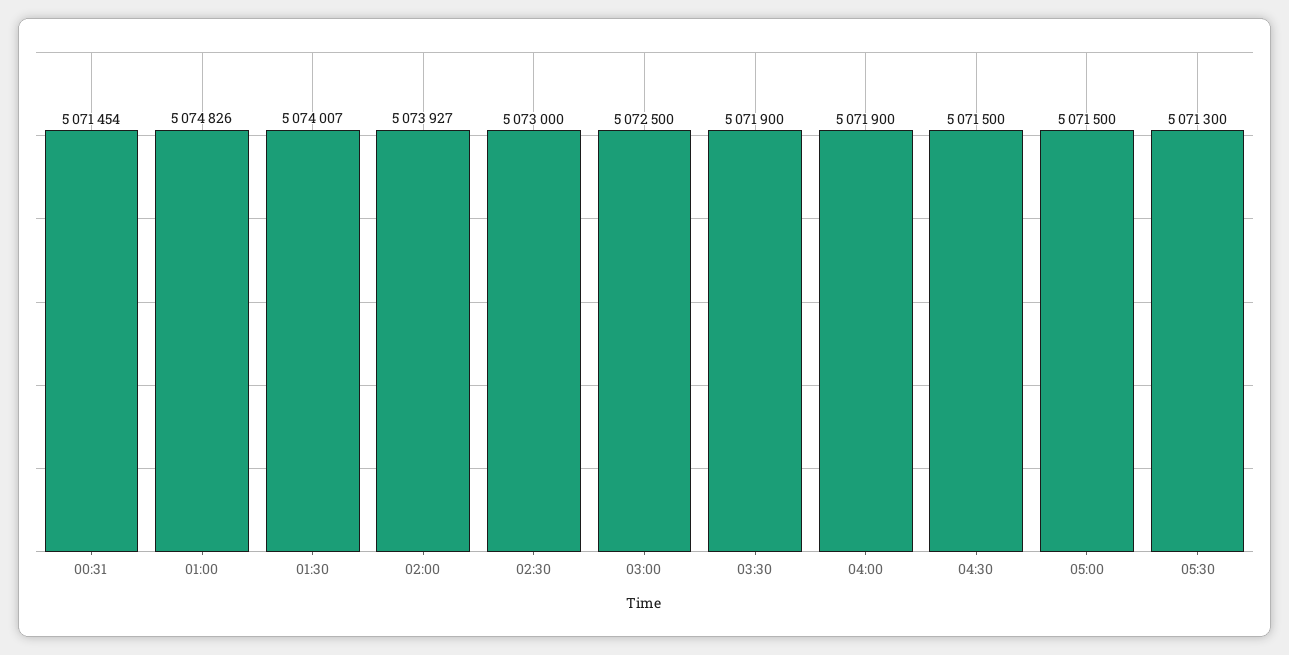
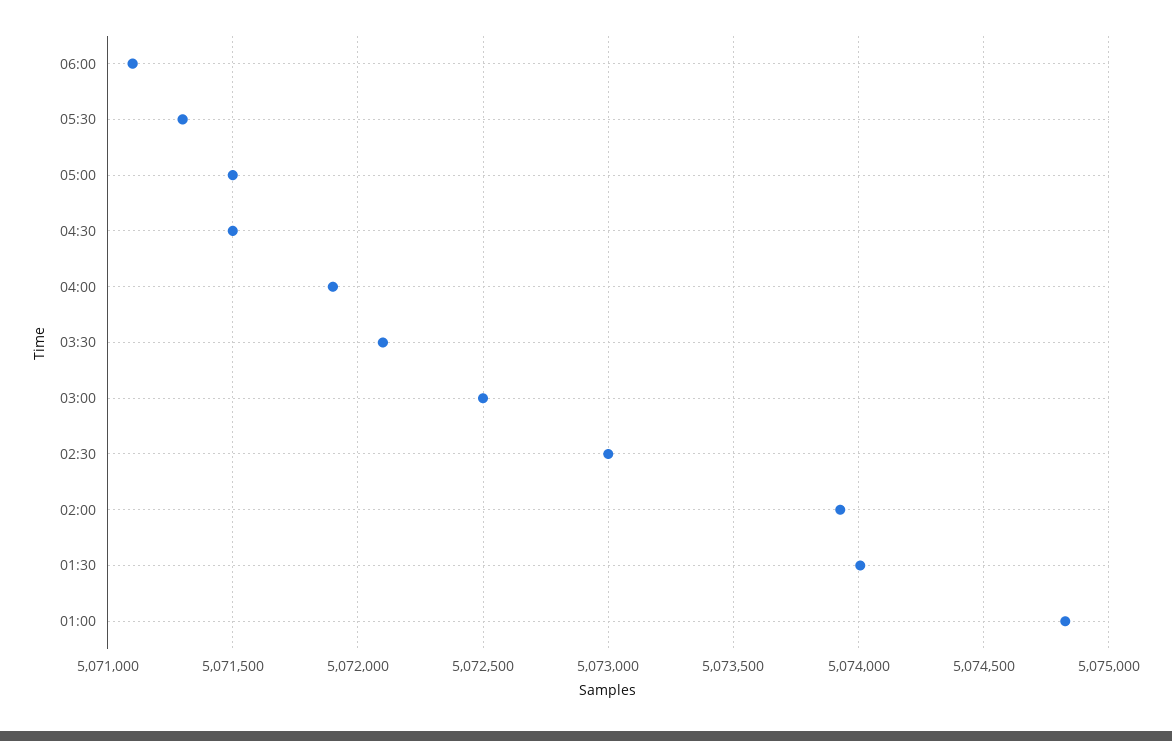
00:31: 5071454 -> none
03:30: 5071900 -> 5072100
06:00: none -> 5071100

